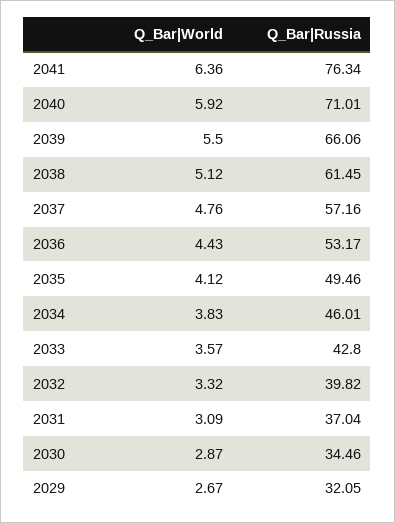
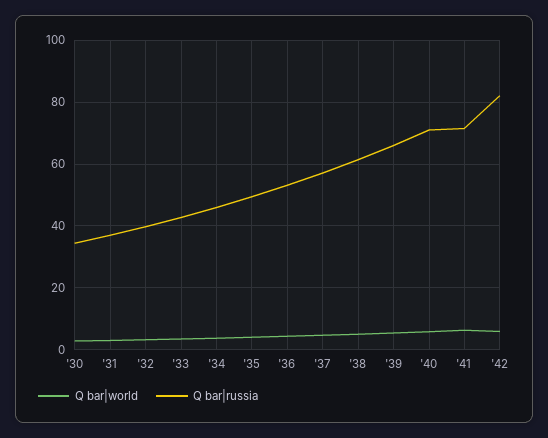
Q_Bar|Russia, 2041: 76.34 -> 72
Q_Bar|World, 2029: 2.67 -> none
Q_Bar|Russia, 2029: 32.05 -> none
Q_Bar|World, '42: none -> 6
Q_Bar|Russia, '42: none -> 82

